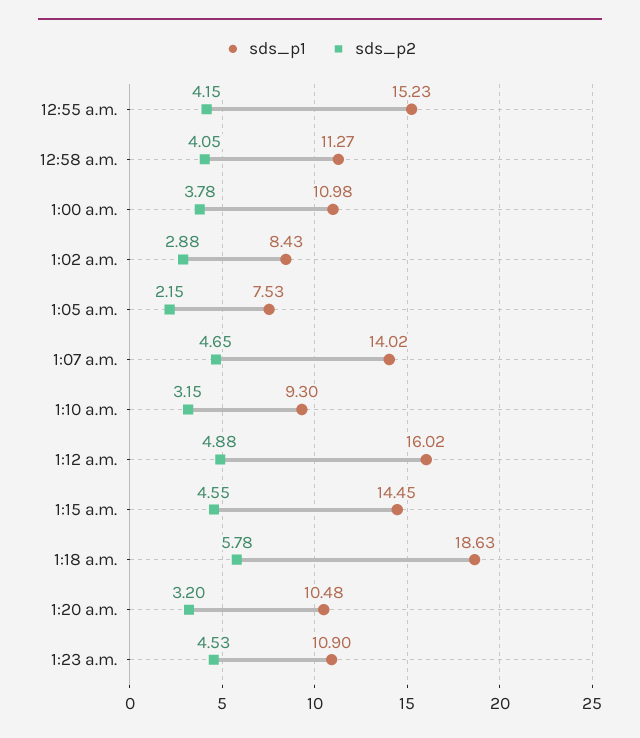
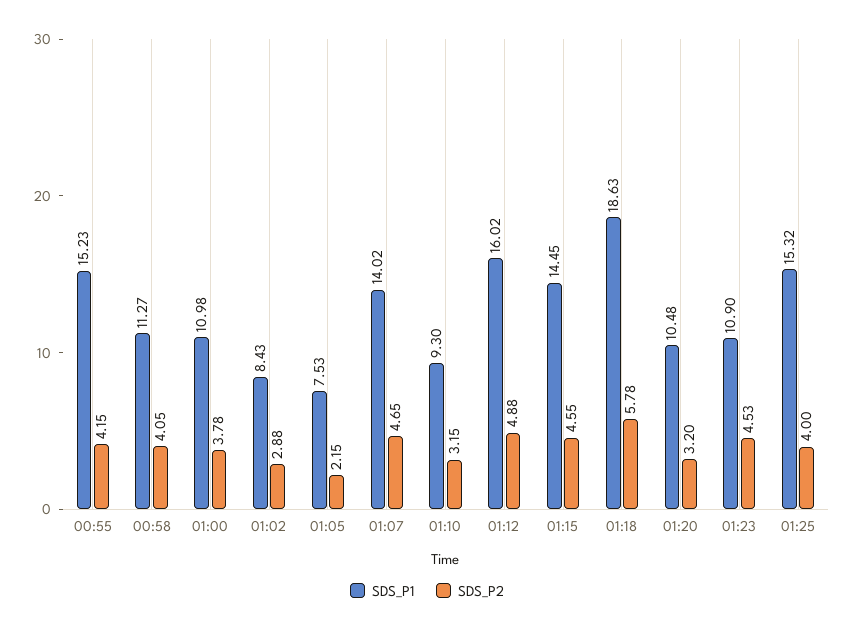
sds_p1, 01:25: none -> 15.32
sds_p2, 01:25: none -> 4

